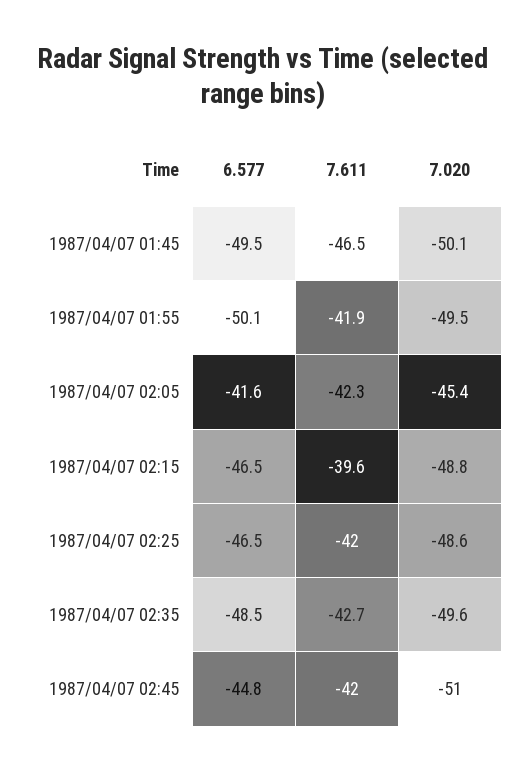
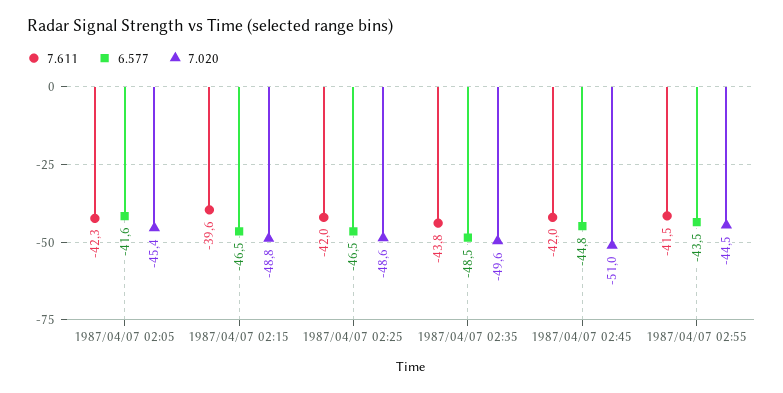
6.577, 1987/04/07 01:45: -49.5 -> none
7.611, 1987/04/07 01:45: -46.5 -> none
7.020, 1987/04/07 01:45: -50.1 -> none
6.577, 1987/04/07 01:55: -50.1 -> none
7.611, 1987/04/07 01:55: -41.9 -> none
7.020, 1987/04/07 01:55: -49.5 -> none
7.611, 1987/04/07 02:35: -42.7 -> -43.8
7.611, 1987/04/07 02:55: none -> -41.5
6.577, 1987/04/07 02:55: none -> -43.5
7.020, 1987/04/07 02:55: none -> -44.5

